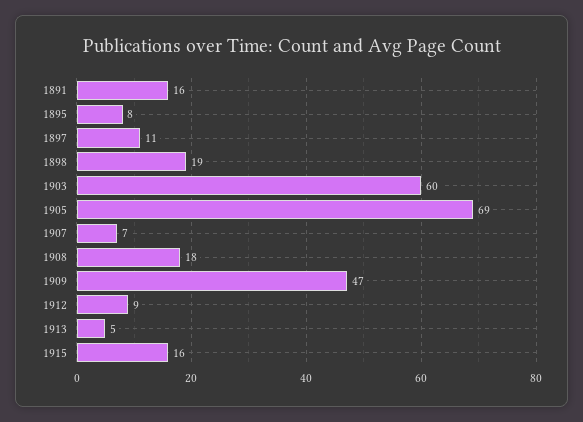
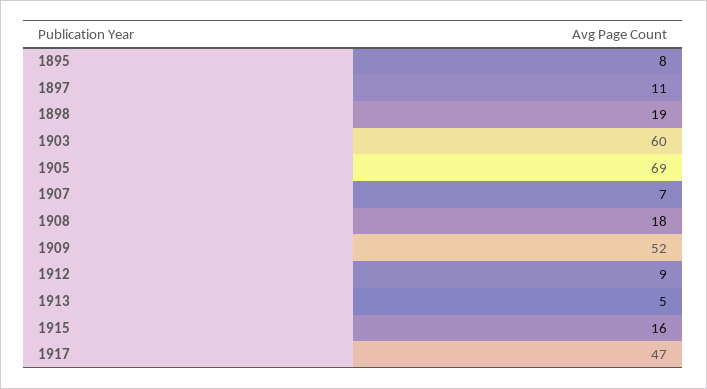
1891: 16 -> none
1909: 47 -> 52
1917: none -> 47

